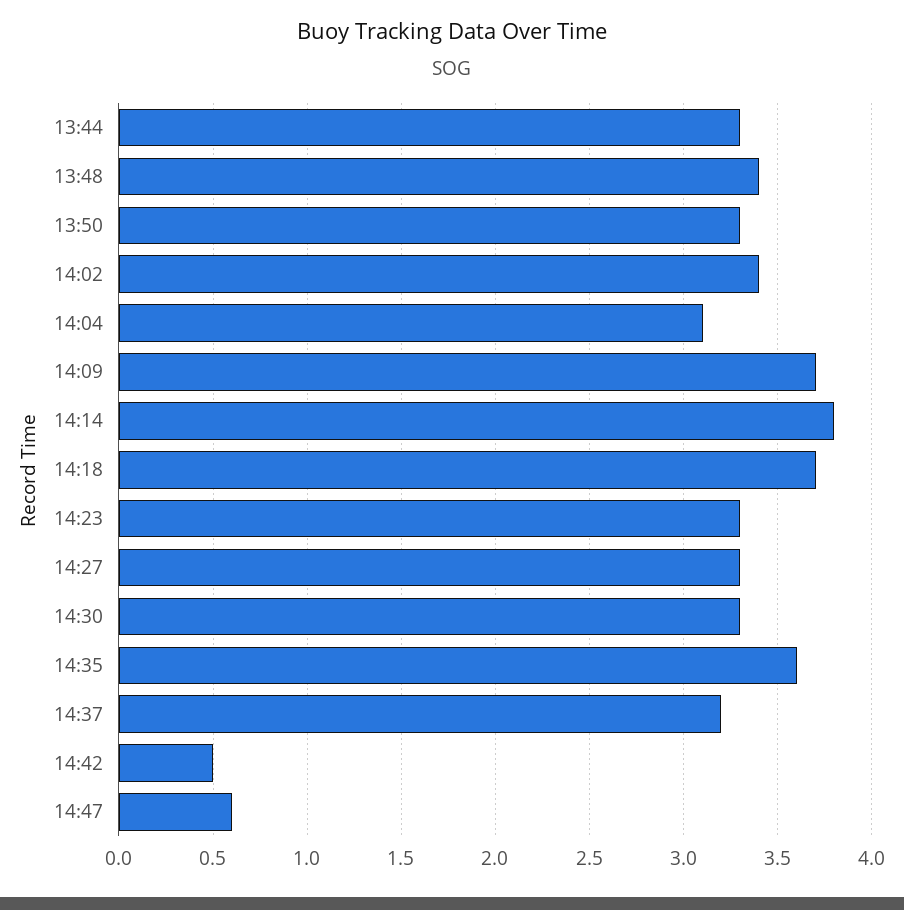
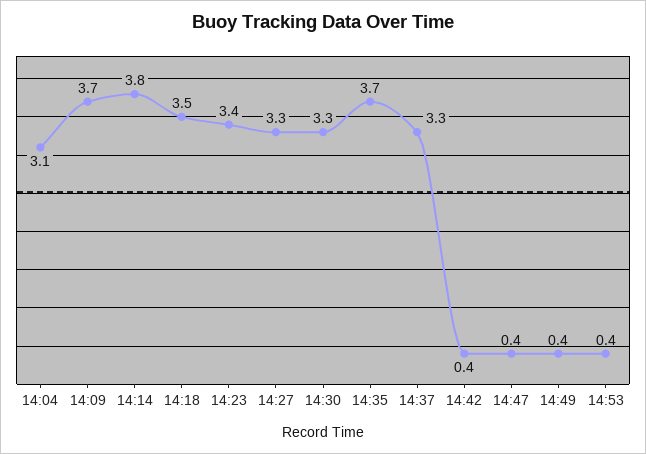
13:44: 3.3 -> none
13:48: 3.4 -> none
13:50: 3.3 -> none
14:02: 3.4 -> none
14:18: 3.7 -> 3.5
14:23: 3.3 -> 3.4
14:35: 3.6 -> 3.7
14:37: 3.2 -> 3.3
14:42: 0.5 -> 0.4
14:47: 0.6 -> 0.4
14:49: none -> 0.4
14:53: none -> 0.4

